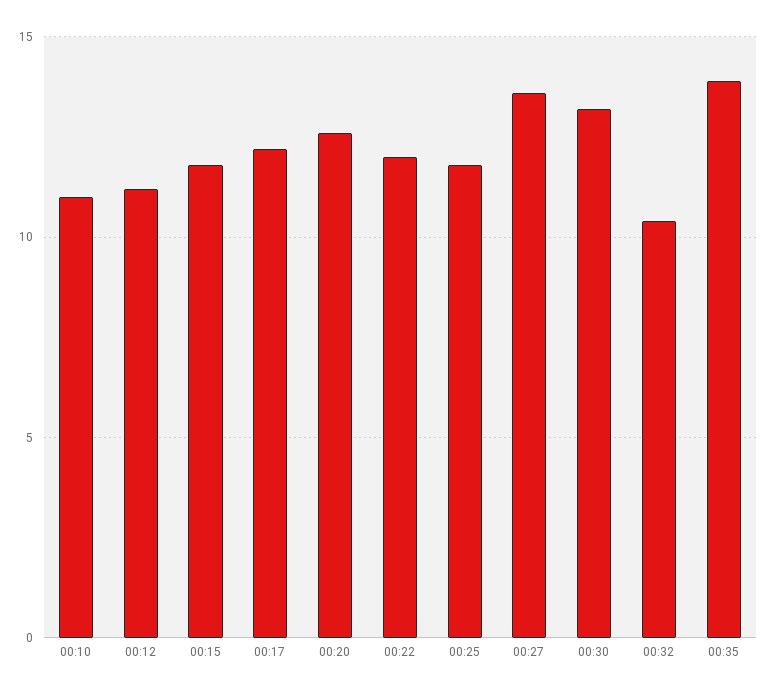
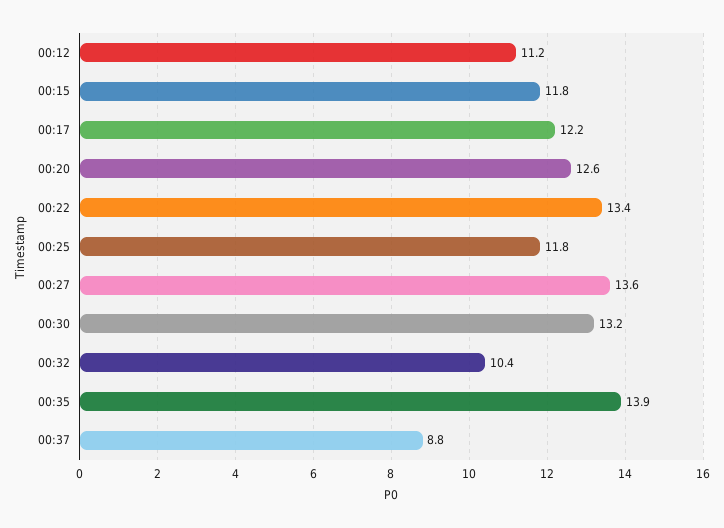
00:10: 11 -> none
00:22: 12 -> 13.4
00:37: none -> 8.8

